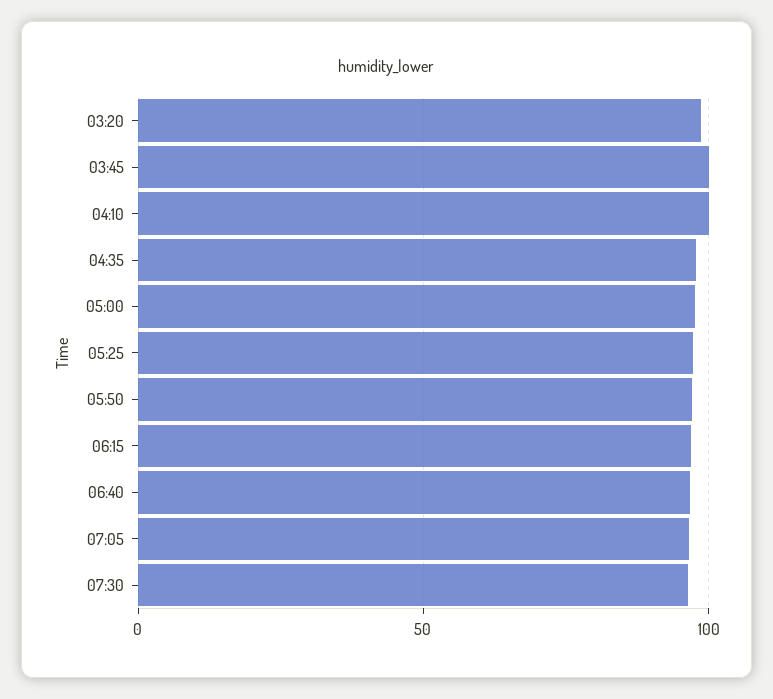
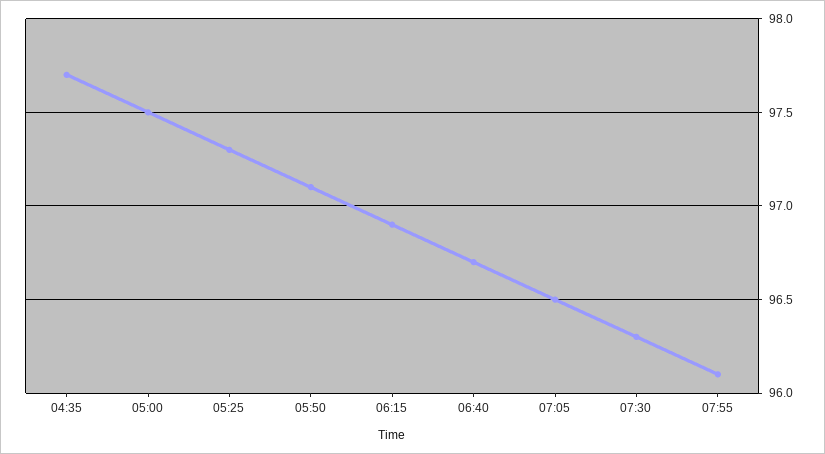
03:20: 100 -> none
03:45: 100 -> none
04:10: 100 -> none
07:55: none -> 96.1

